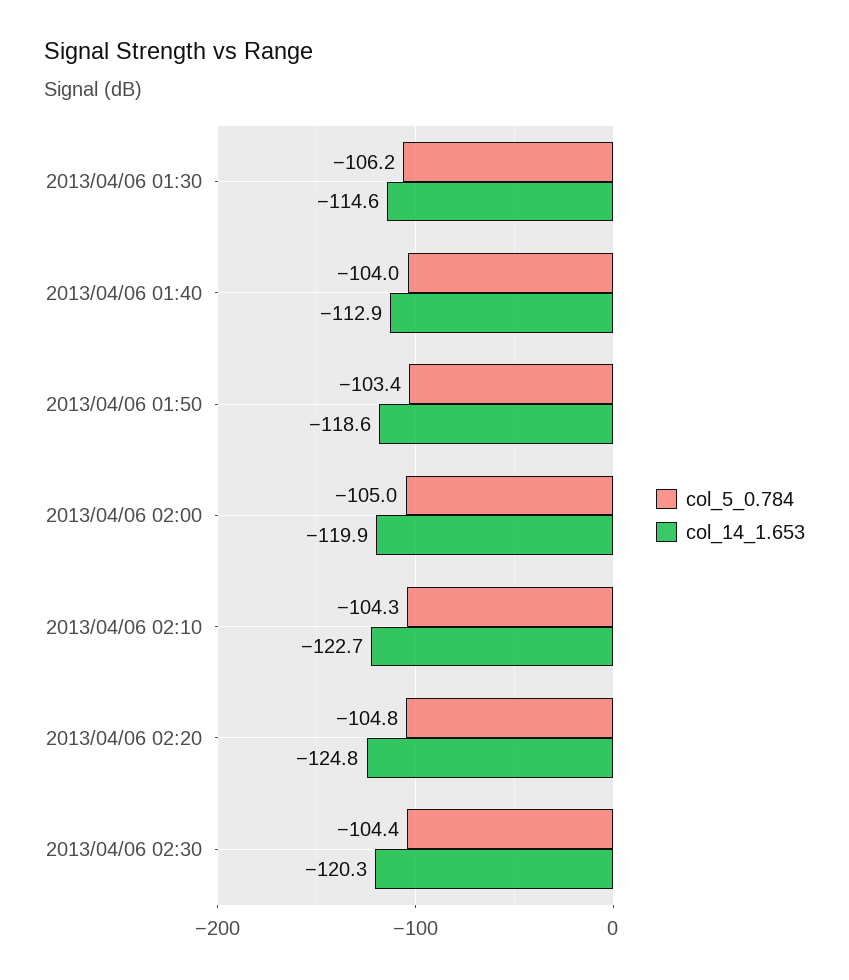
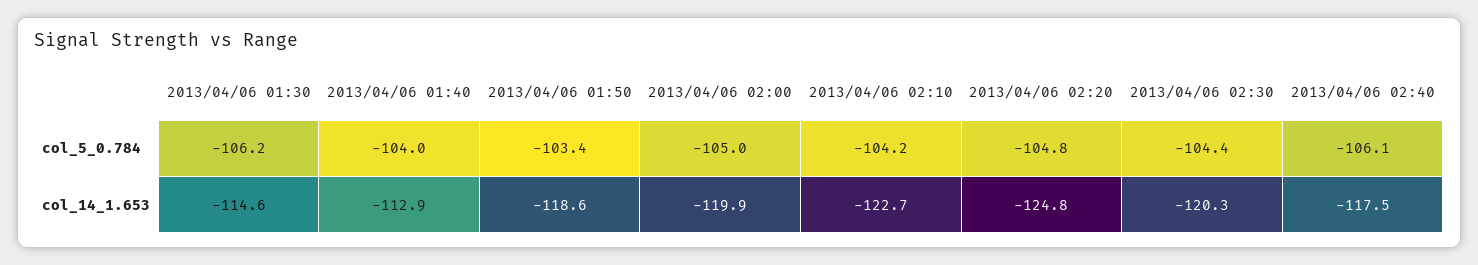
col_5_0.784, 2013/04/06 02:10: -104.3 -> -104.2
col_5_0.784, 2013/04/06 02:40: none -> -106.1
col_14_1.653, 2013/04/06 02:40: none -> -117.5

